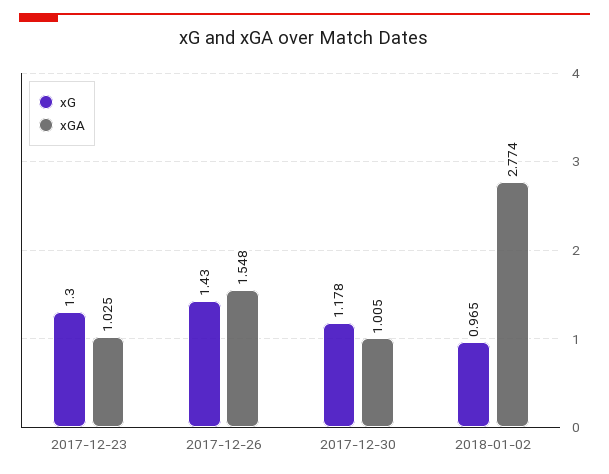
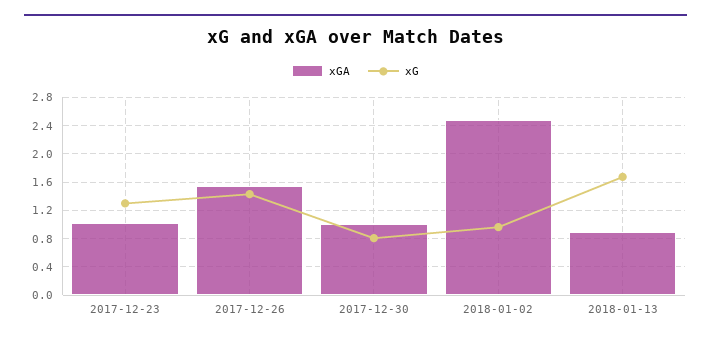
xG, 2017-12-30: 1.178 -> 0.8
xGA, 2018-01-02: 2.774 -> 2.5
xGA, 2018-01-13: none -> 0.9
xG, 2018-01-13: none -> 1.7

